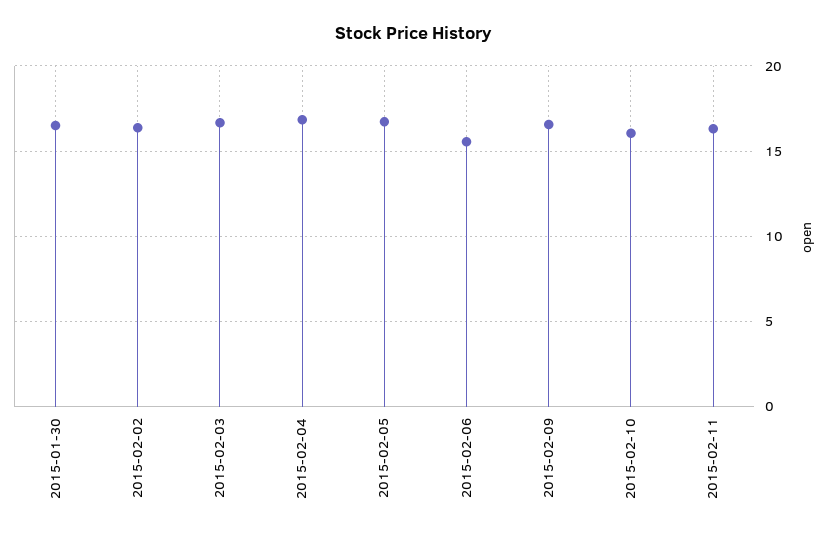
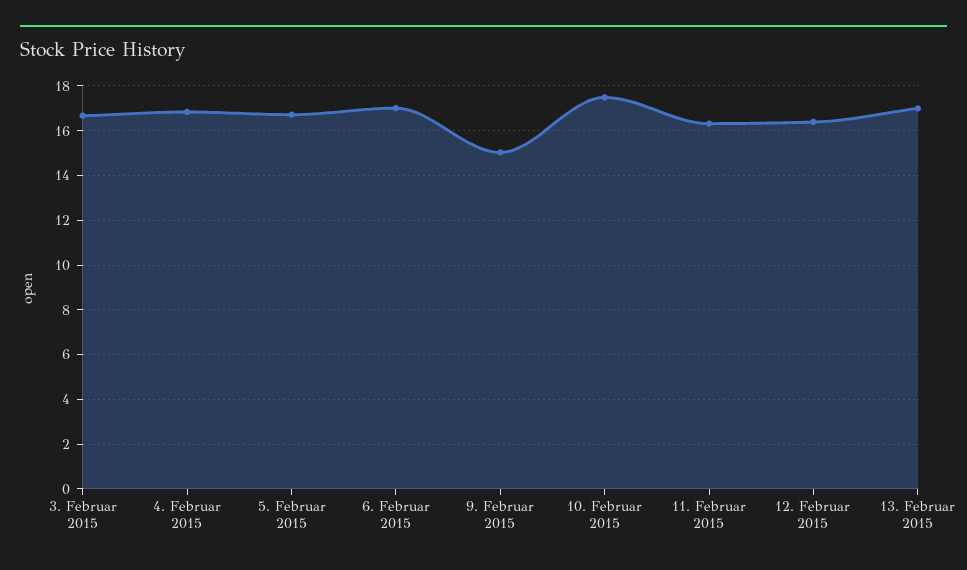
2015-01-30: 16.5 -> none
2015-02-02: 16.5 -> none
2015-02-06: 15.5 -> 17
2015-02-09: 16.5 -> 15
2015-02-10: 16 -> 17.5
12. Februar 2015: none -> 16.5
13. Februar 2015: none -> 17

